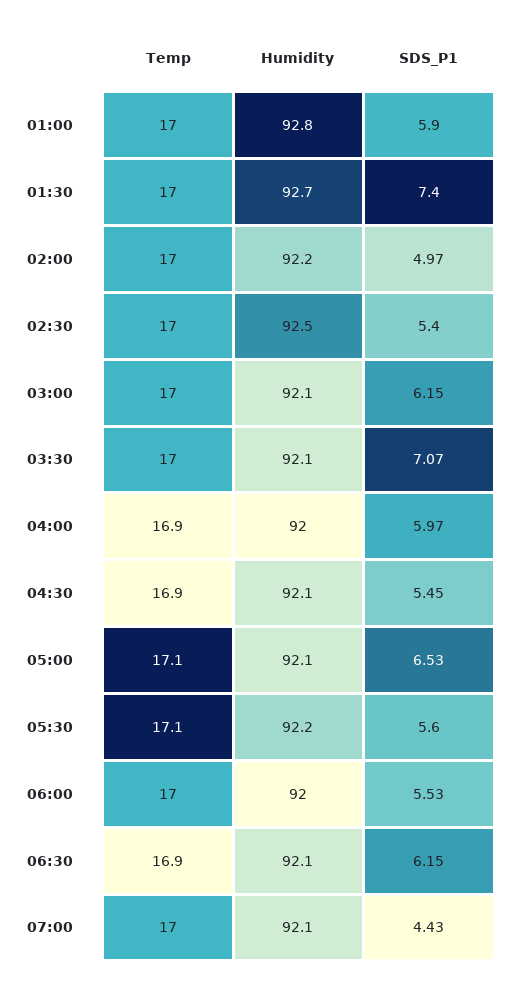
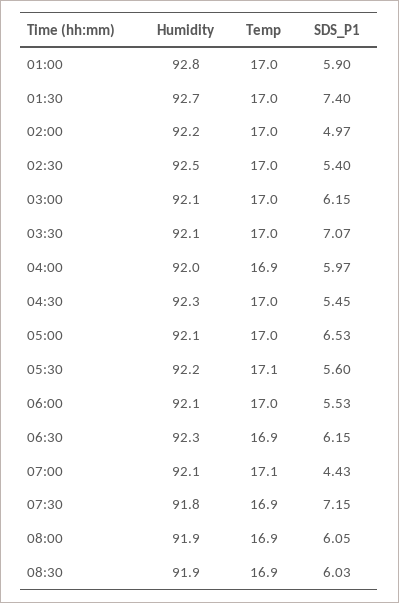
Temp, 04:30: 16.9 -> 17
Humidity, 04:30: 92.1 -> 92.3
Temp, 05:00: 17.1 -> 17
Humidity, 06:00: 92 -> 92.1
Humidity, 06:30: 92.1 -> 92.3
Temp, 07:00: 17 -> 17.1
Humidity, 07:30: none -> 91.8
Temp, 07:30: none -> 16.9
SDS_P1, 07:30: none -> 7.15
Humidity, 08:00: none -> 91.9
Temp, 08:00: none -> 16.9
SDS_P1, 08:00: none -> 6.05
Humidity, 08:30: none -> 91.9
Temp, 08:30: none -> 16.9
SDS_P1, 08:30: none -> 6.03

